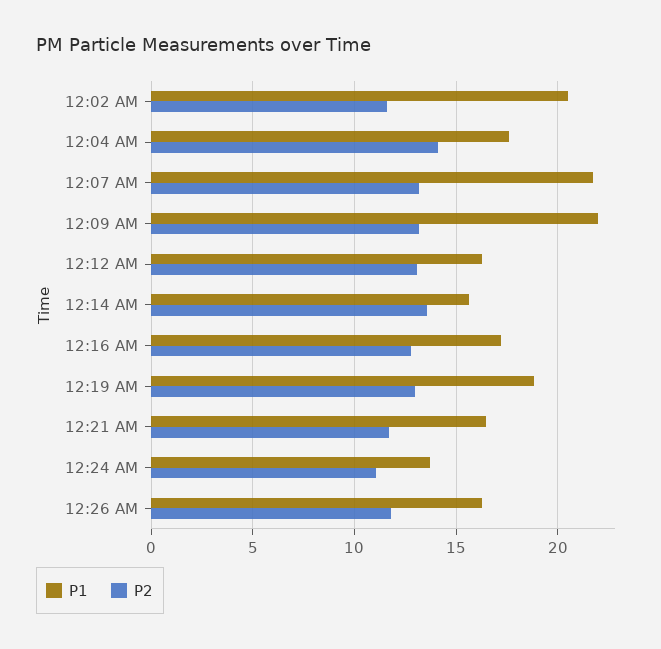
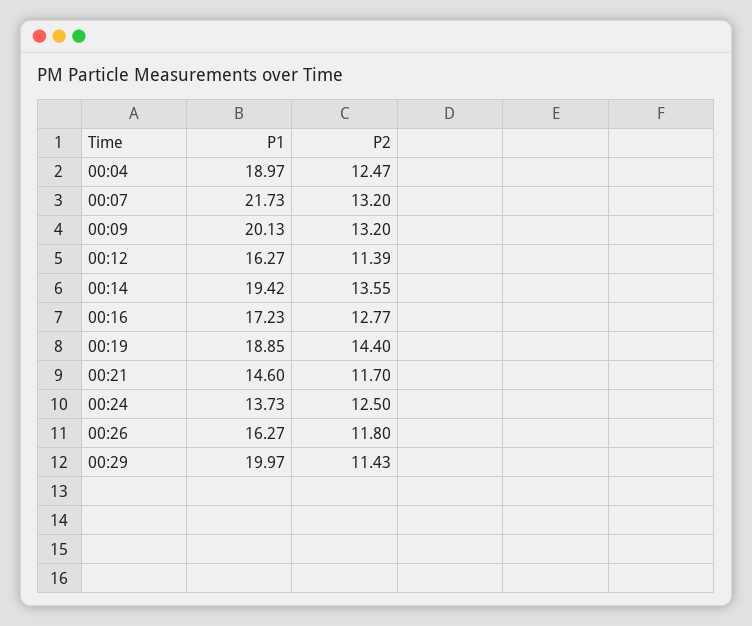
P1, 12:02 AM: 20.5 -> none
P2, 12:02 AM: 11.5 -> none
P1, 12:04 AM: 17.5 -> 18.97
P2, 12:04 AM: 14 -> 12.47
P1, 12:09 AM: 22 -> 20.13
P2, 12:12 AM: 13 -> 11.39
P1, 12:14 AM: 15.5 -> 19.42
P2, 12:19 AM: 13 -> 14.4
P1, 12:21 AM: 16.5 -> 14.6
P2, 12:24 AM: 11 -> 12.5
P1, 00:29: none -> 19.97
P2, 00:29: none -> 11.43

